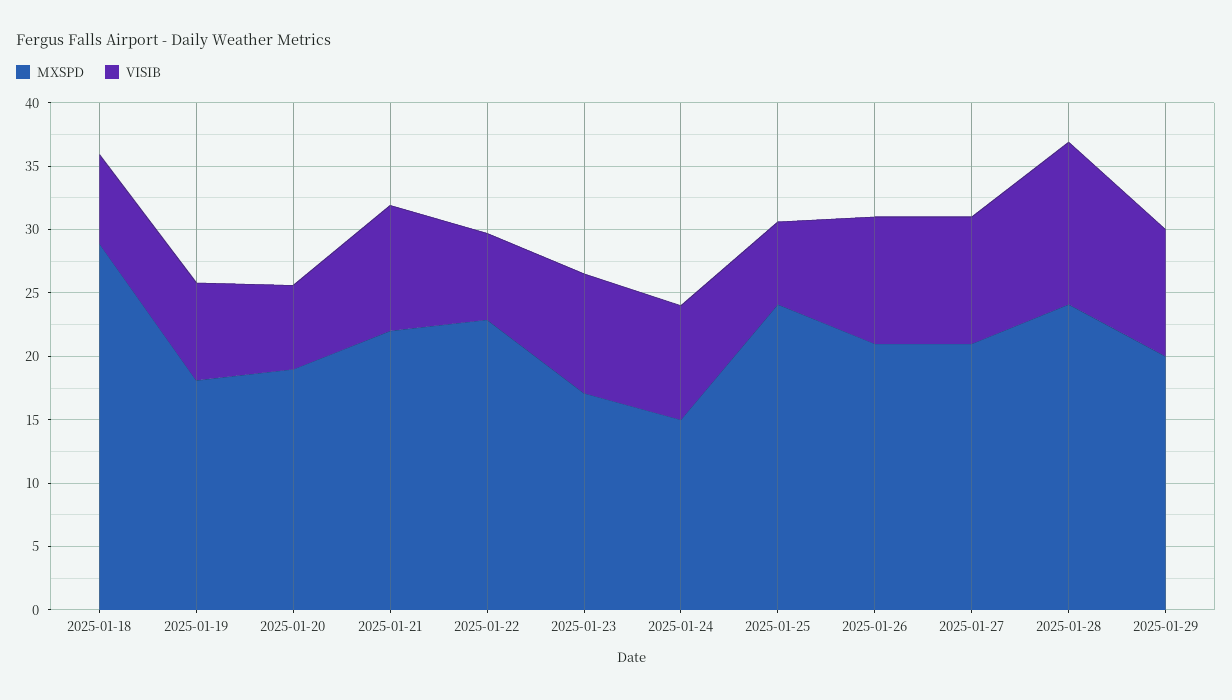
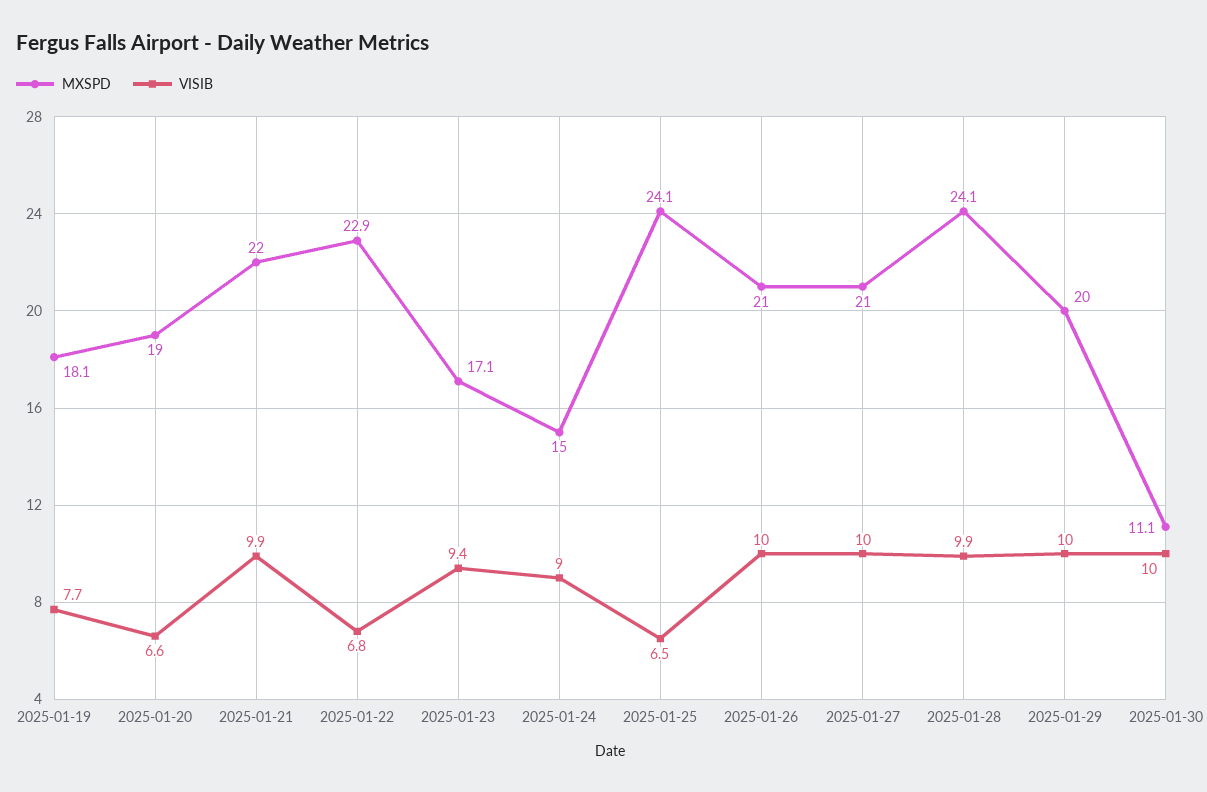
MXSPD, 2025-01-18: 29 -> none
VISIB, 2025-01-18: 7 -> none
VISIB, 2025-01-28: 13 -> 9.9
MXSPD, 2025-01-30: none -> 11.1
VISIB, 2025-01-30: none -> 10

